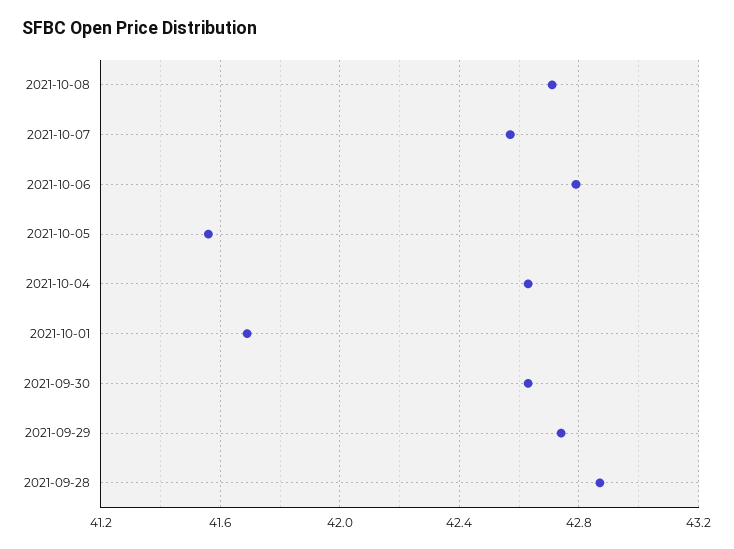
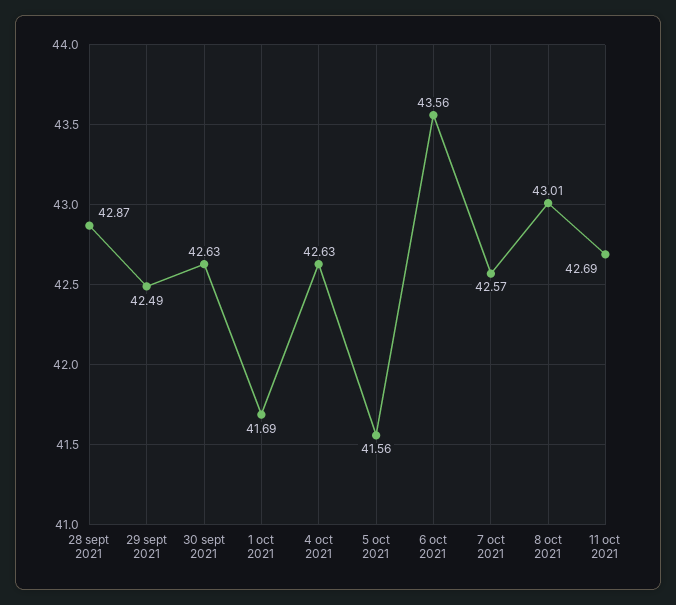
2021-10-08: 42.7 -> 43.01
2021-10-06: 42.8 -> 43.56
2021-09-29: 42.75 -> 42.49
11 oct 2021: none -> 42.69

